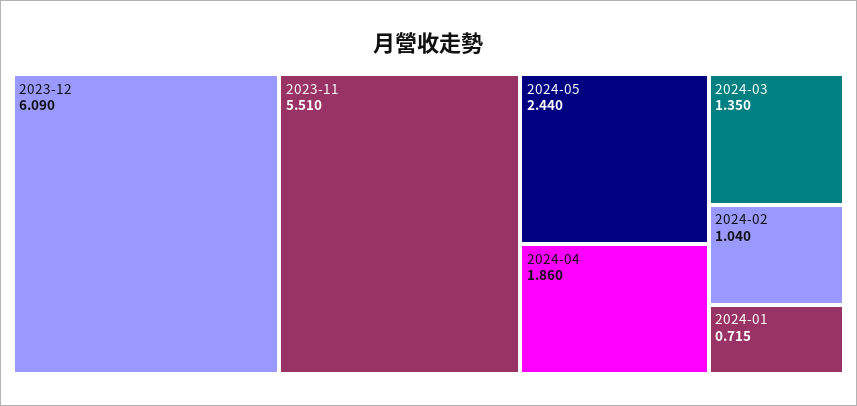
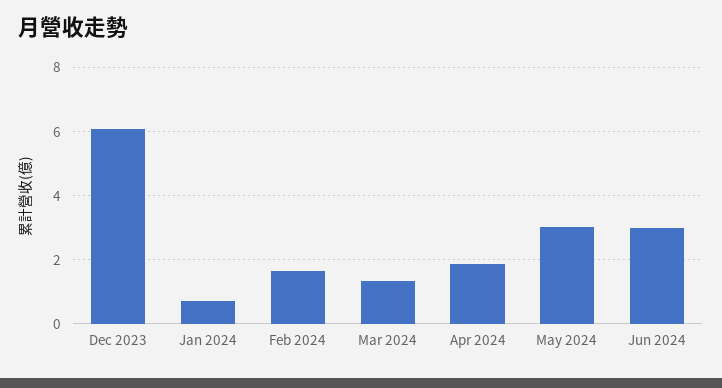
2023-11: 5.51 -> none
2024-05: 2.44 -> 3
2024-02: 1.04 -> 1.6
Jun 2024: none -> 3

